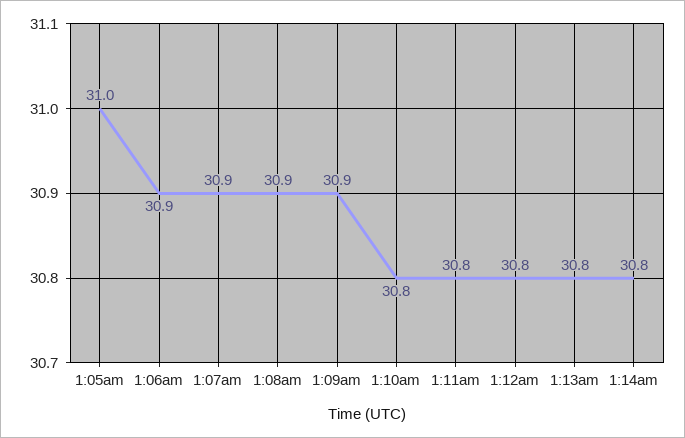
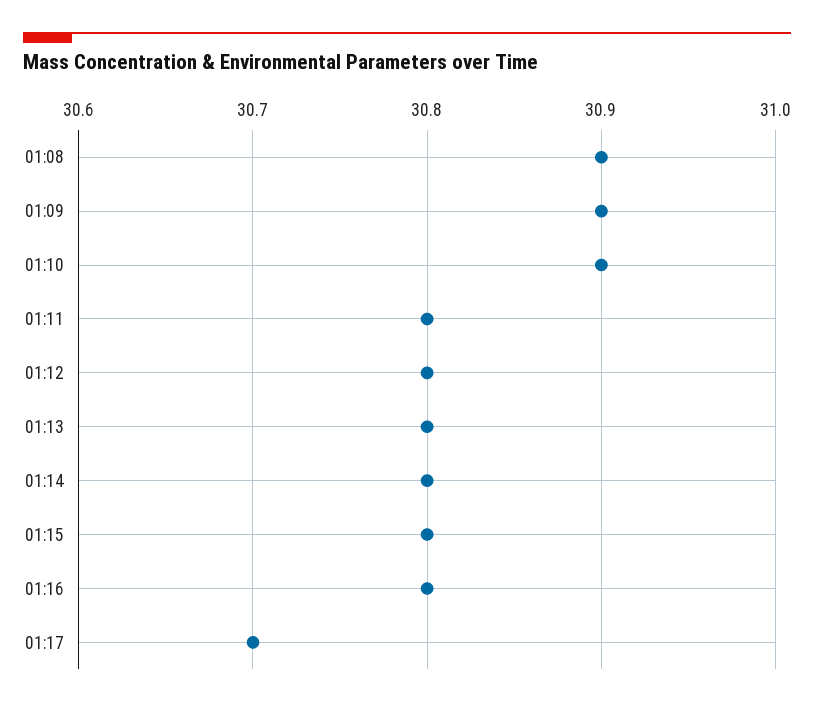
1:05am: 31 -> none
1:06am: 30.9 -> none
1:07am: 30.9 -> none
1:10am: 30.8 -> 30.9
01:15: none -> 30.8
01:16: none -> 30.8
01:17: none -> 30.7

